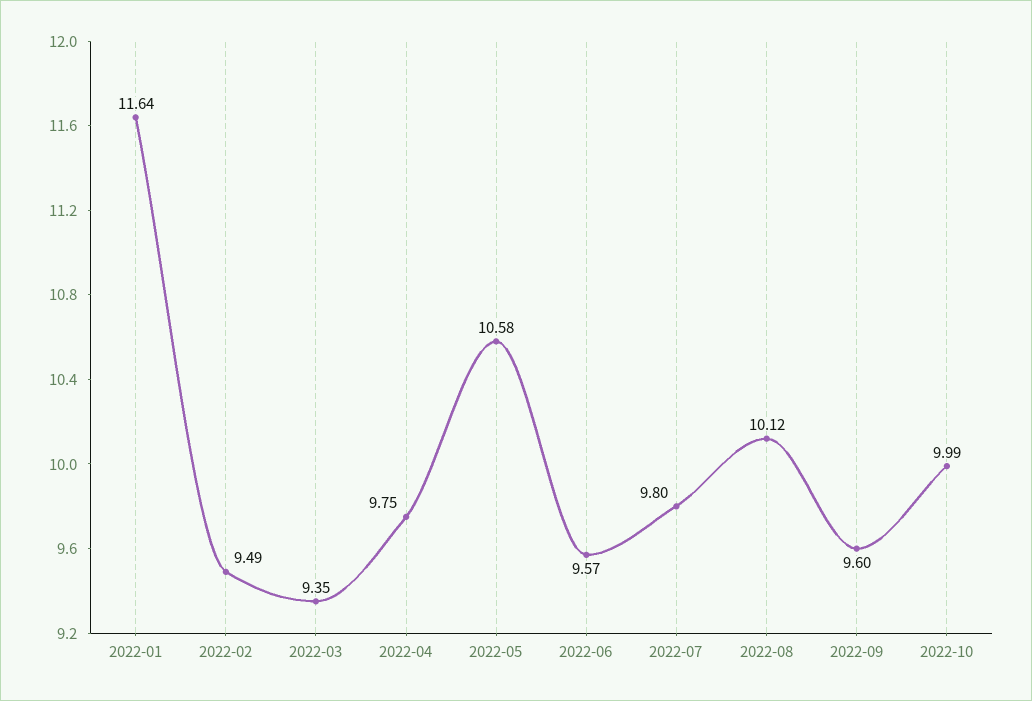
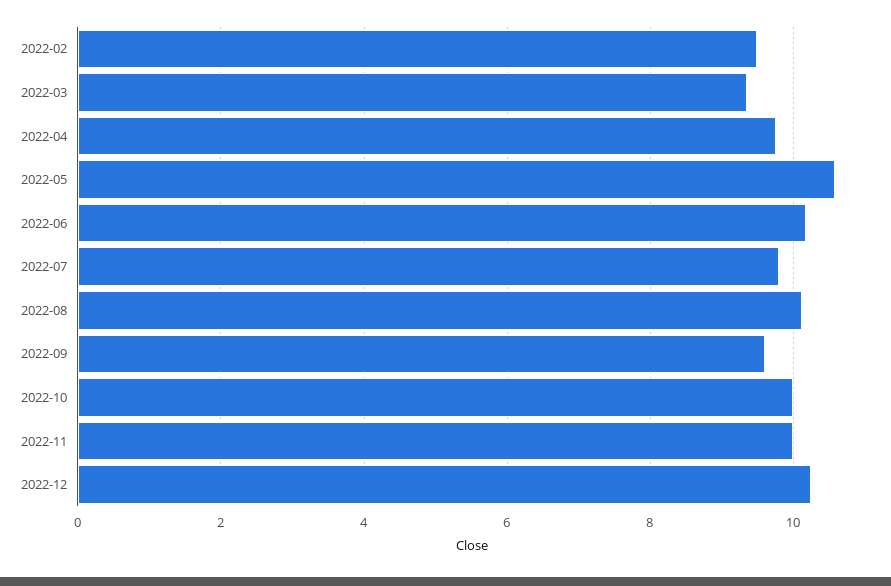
2022-01: 11.64 -> none
2022-06: 9.57 -> 10.2
2022-11: none -> 10
2022-12: none -> 10.2

